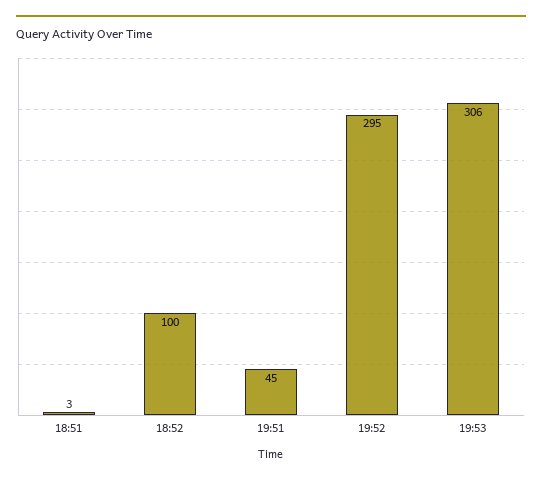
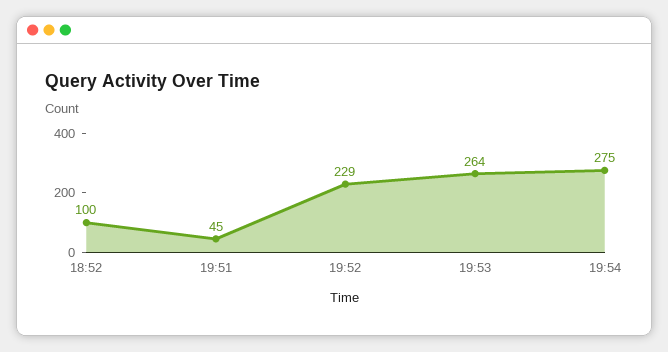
18:51: 3 -> none
19:52: 295 -> 229
19:53: 306 -> 264
19:54: none -> 275

